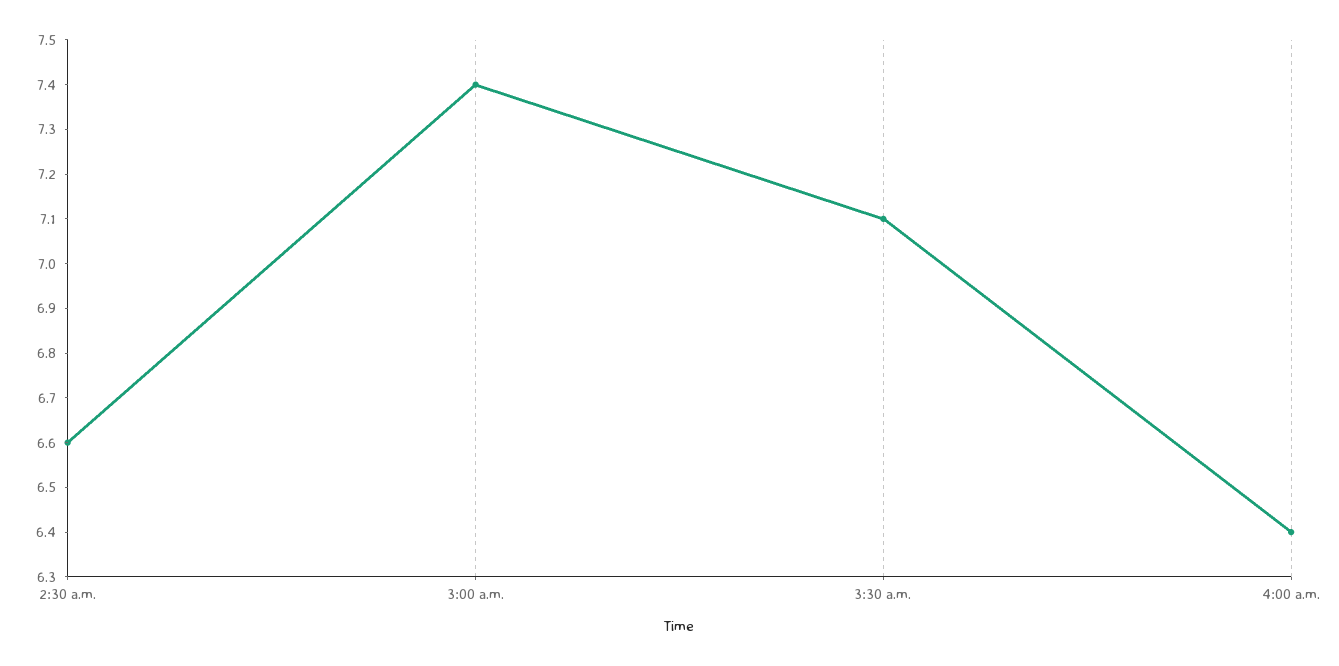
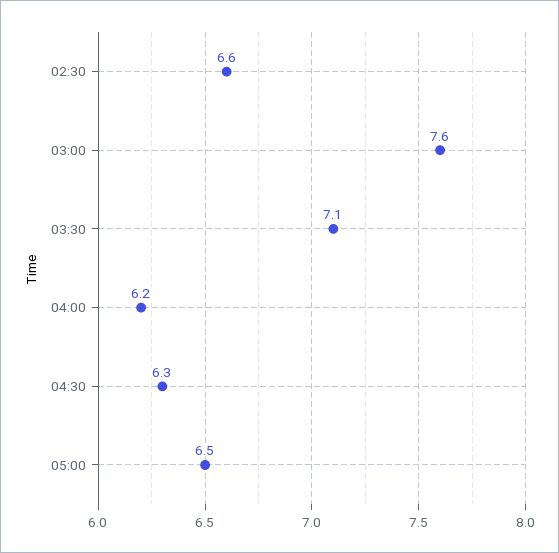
3:00 a.m.: 7.4 -> 7.6
4:00 a.m.: 6.4 -> 6.2
04:30: none -> 6.3
05:00: none -> 6.5

